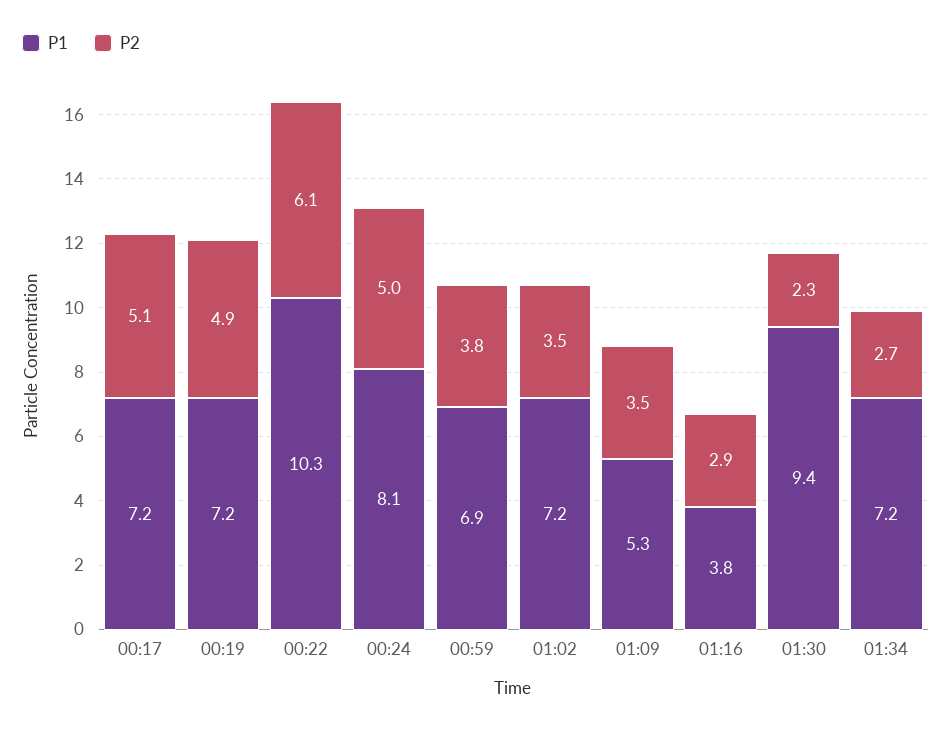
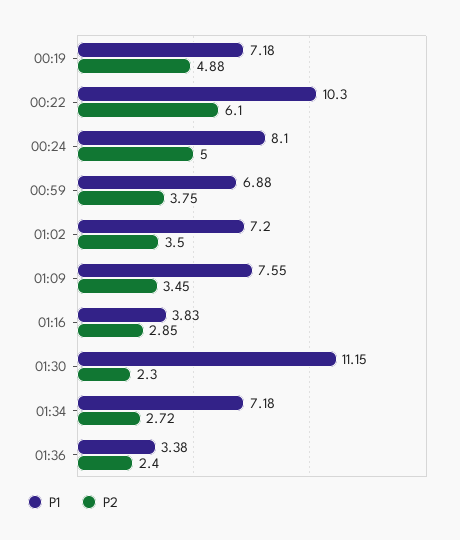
P1, 00:17: 7.2 -> none
P2, 00:17: 5.1 -> none
P1, 01:09: 5.3 -> 7.55
P1, 01:30: 9.4 -> 11.15
P1, 01:36: none -> 3.38
P2, 01:36: none -> 2.4

